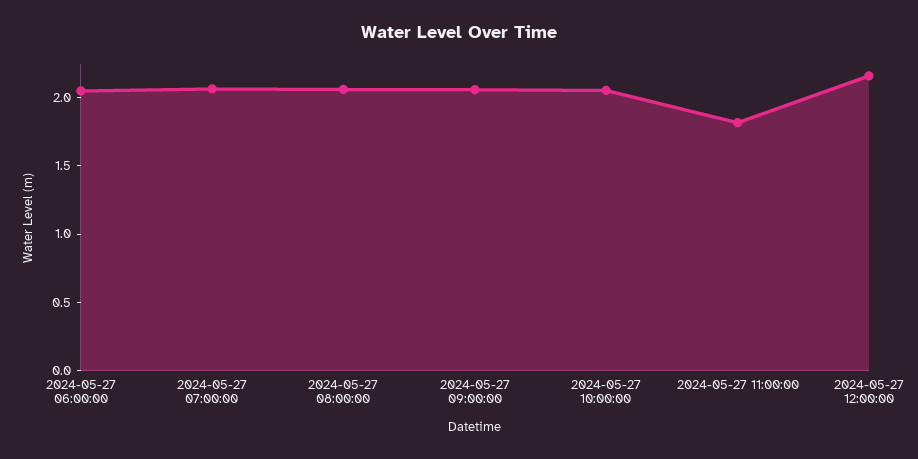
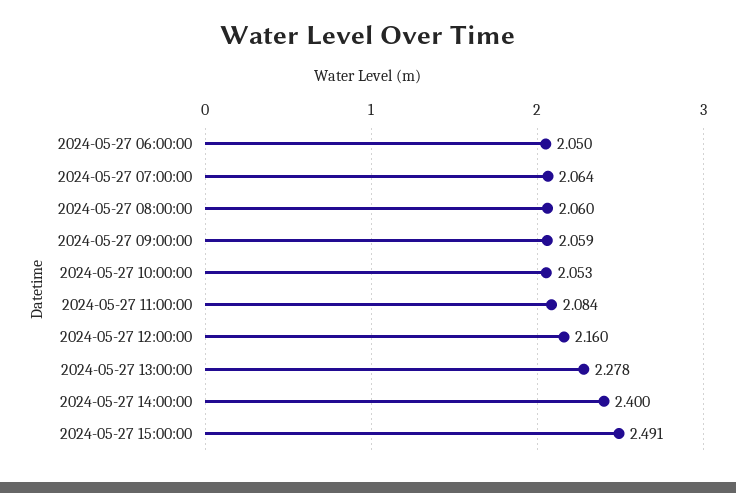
2024-05-27 11:00:00: 1.8 -> 2.084
2024-05-27 13:00:00: none -> 2.278
2024-05-27 14:00:00: none -> 2.4
2024-05-27 15:00:00: none -> 2.491

